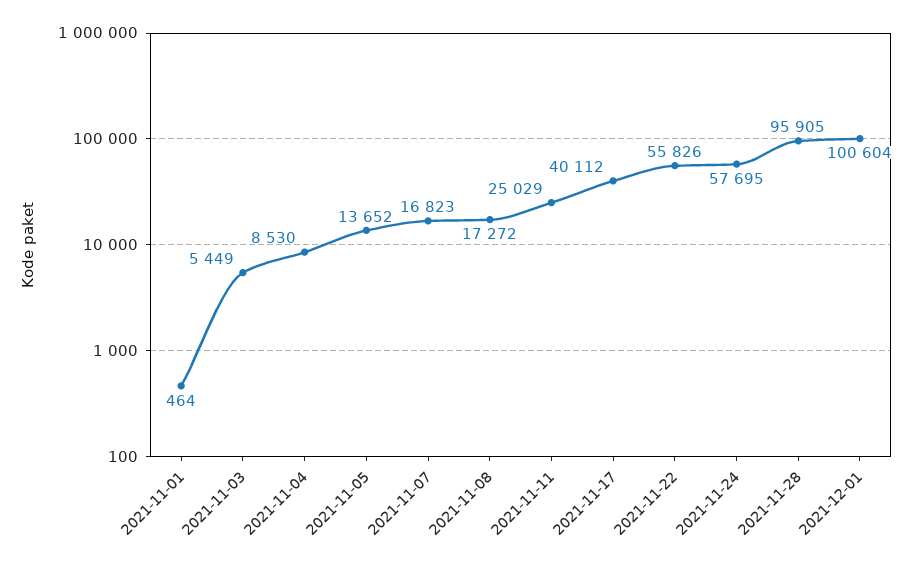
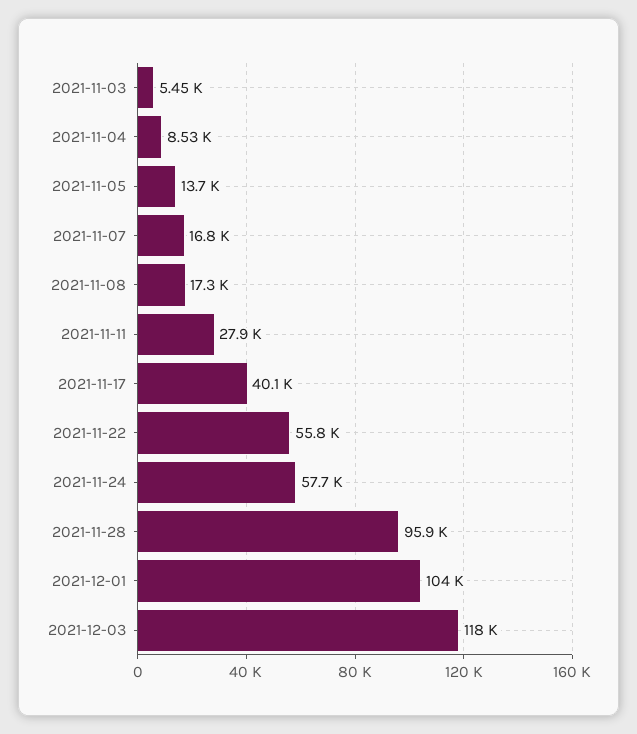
2021-11-01: 464 -> none
2021-11-11: 25029 -> 27900
2021-12-01: 100604 -> 104000
2021-12-03: none -> 118000

